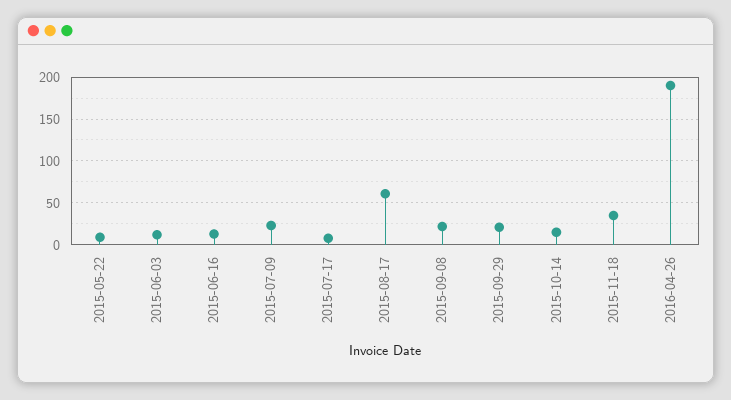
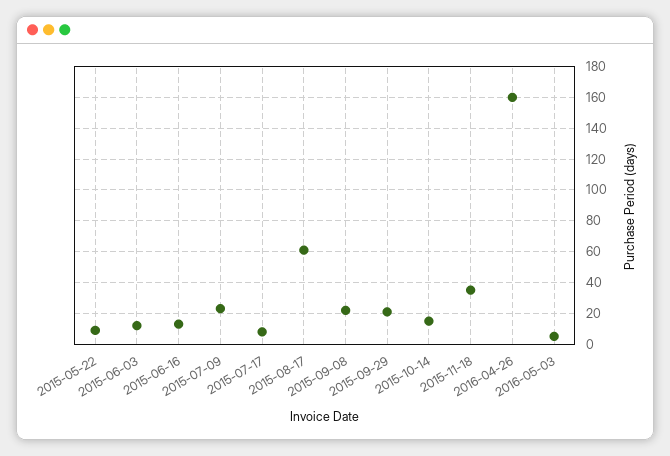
2016-04-26: 190 -> 160
2016-05-03: none -> 5

